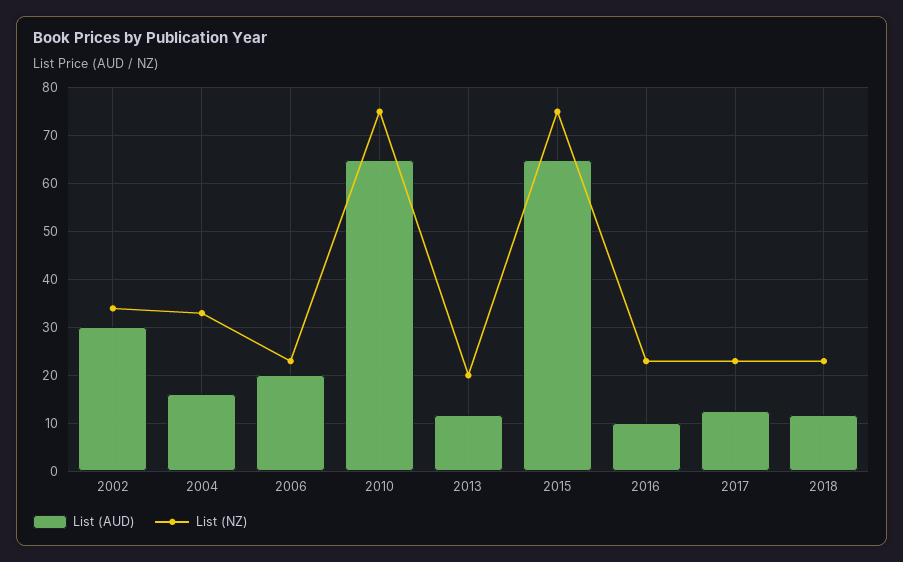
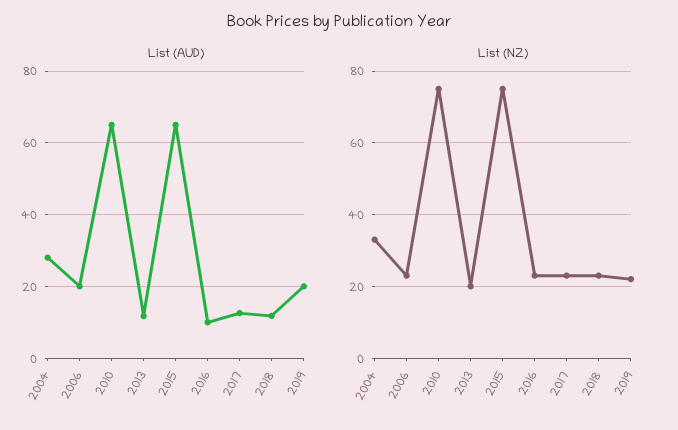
List (AUD), 2002: 30 -> none
List (NZ), 2002: 34 -> none
List (AUD), 2004: 16 -> 28
List (AUD), 2019: none -> 20
List (NZ), 2019: none -> 22

